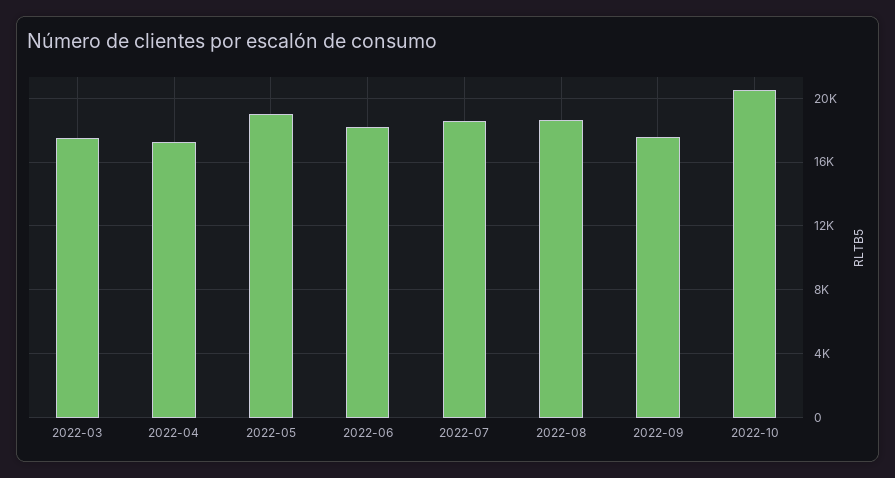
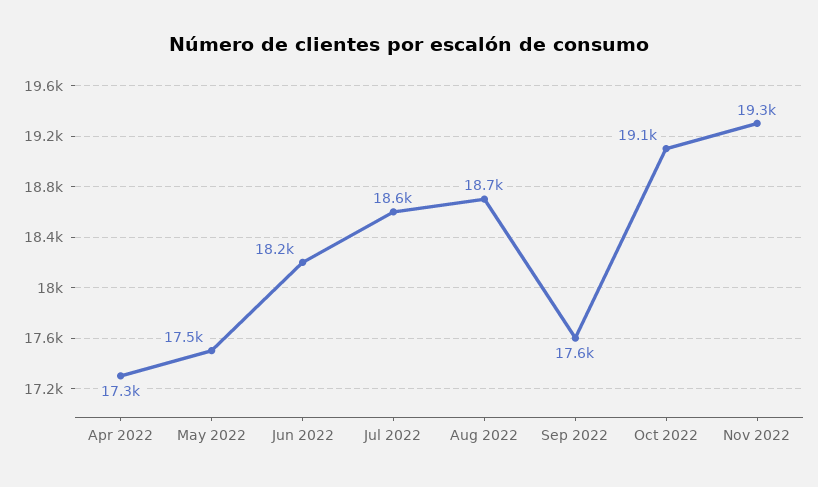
2022-03: 17500 -> none
2022-05: 19000 -> 17500
2022-10: 20500 -> 19100
Nov 2022: none -> 19300

